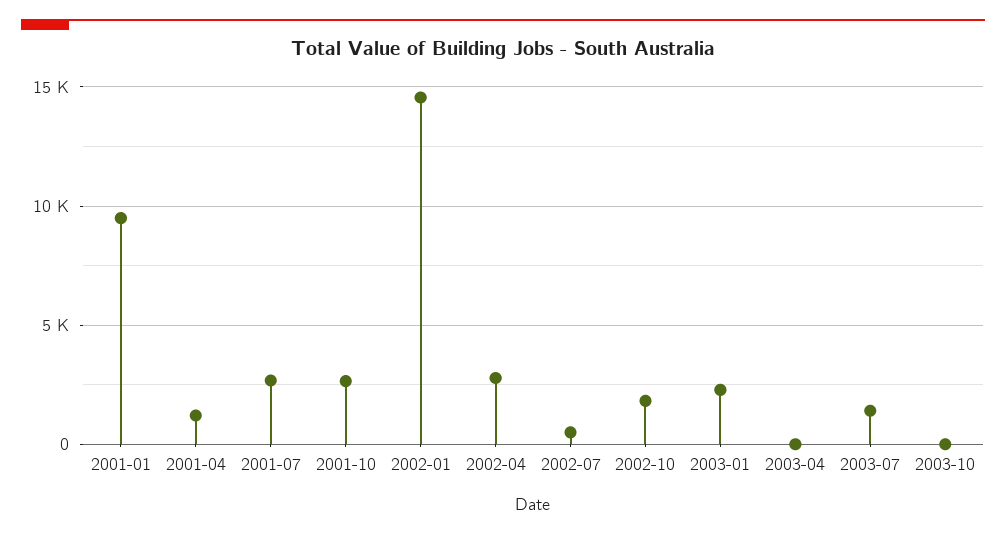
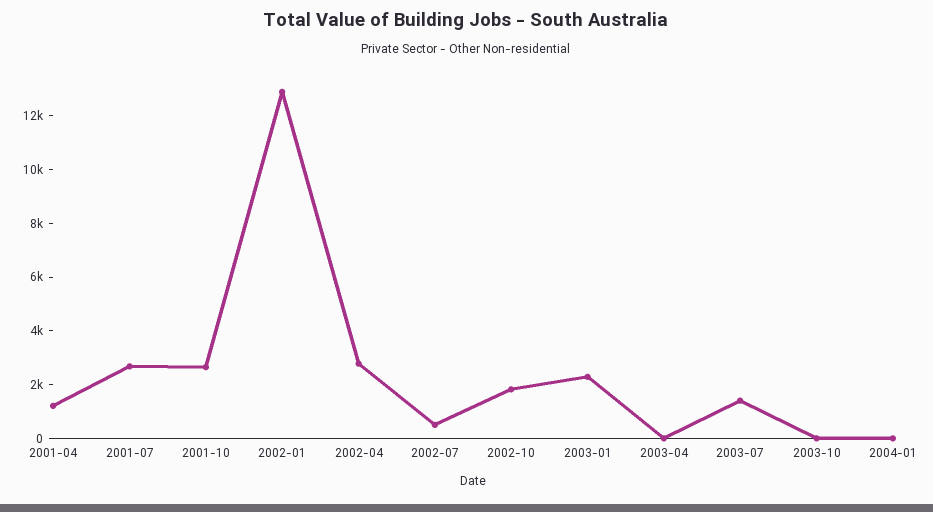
2001-01: 9500 -> none
2002-01: 14500 -> 13000
2004-01: none -> 0

